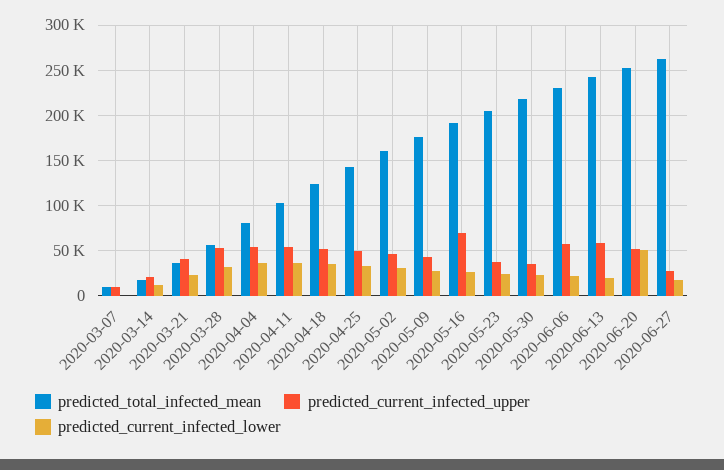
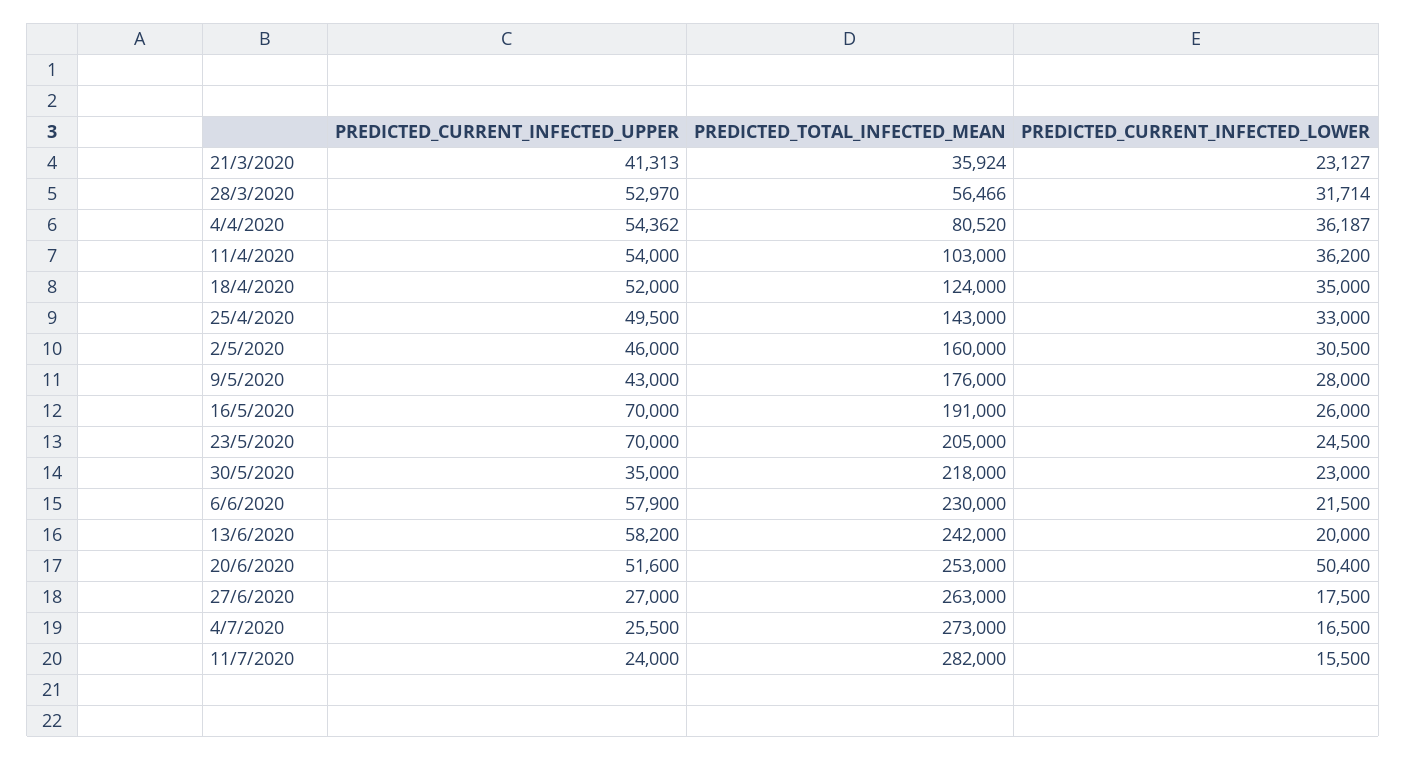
predicted_total_infected_mean, 2020-03-07: 10000 -> none
predicted_current_infected_upper, 2020-03-07: 10000 -> none
predicted_current_infected_lower, 2020-03-07: 0 -> none
predicted_total_infected_mean, 2020-03-14: 20000 -> none
predicted_current_infected_upper, 2020-03-14: 20000 -> none
predicted_current_infected_lower, 2020-03-14: 10000 -> none
predicted_current_infected_upper, 2020-05-23: 40000 -> 70000
predicted_current_infected_upper, 4/7/2020: none -> 25500
predicted_total_infected_mean, 4/7/2020: none -> 273000
predicted_current_infected_lower, 4/7/2020: none -> 16500
predicted_current_infected_upper, 11/7/2020: none -> 24000
predicted_total_infected_mean, 11/7/2020: none -> 282000
predicted_current_infected_lower, 11/7/2020: none -> 15500

